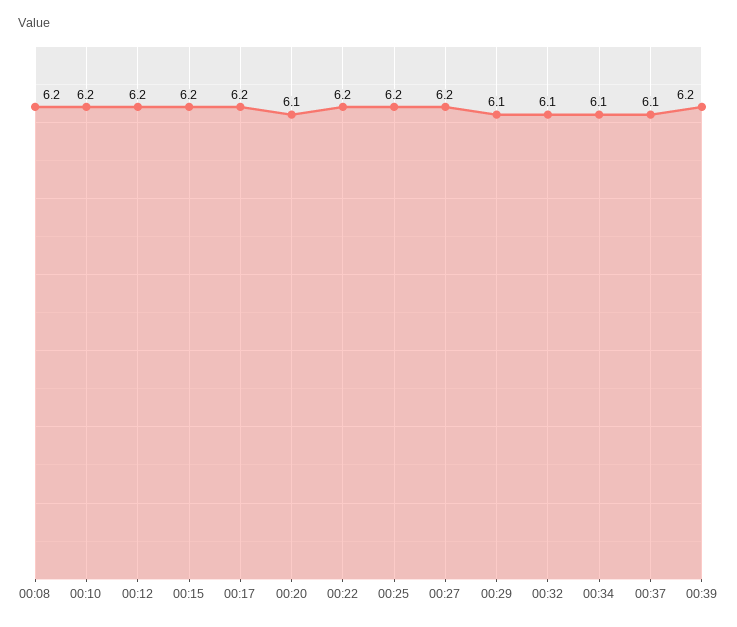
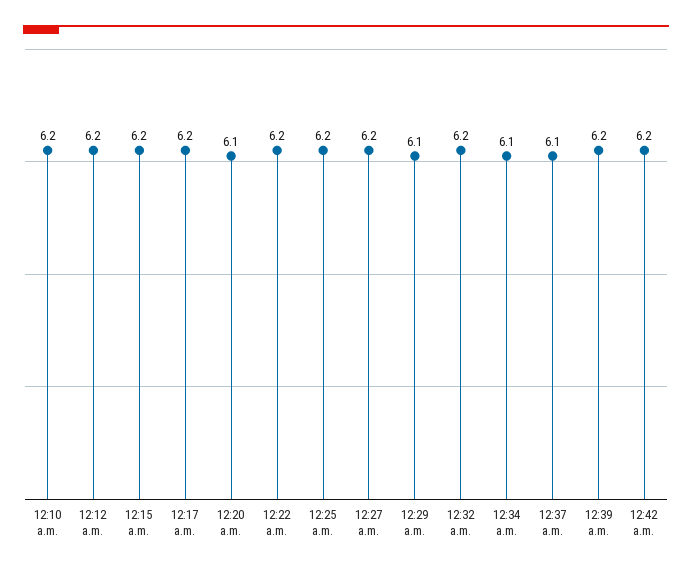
00:08: 6.2 -> none
00:32: 6.1 -> 6.2
12:42 a.m.: none -> 6.2

